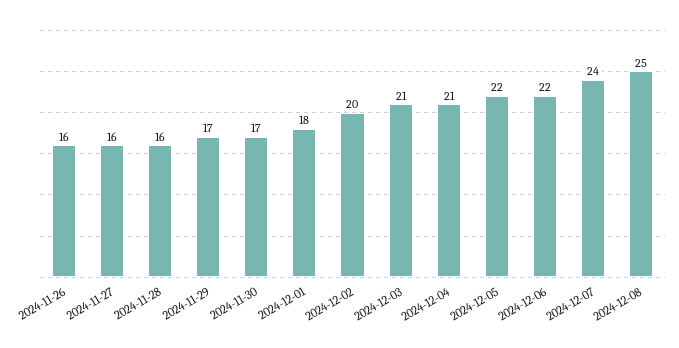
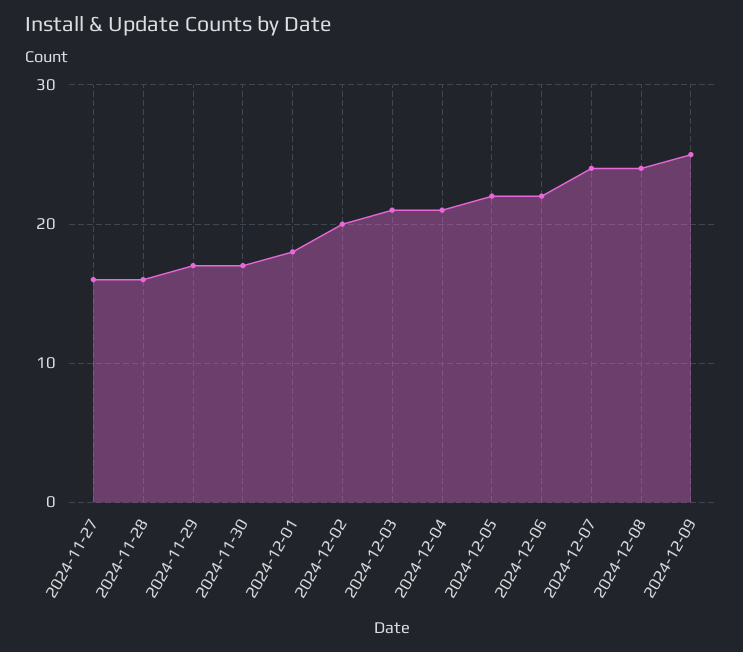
2024-11-26: 16 -> none
2024-12-08: 25 -> 24
2024-12-09: none -> 25

